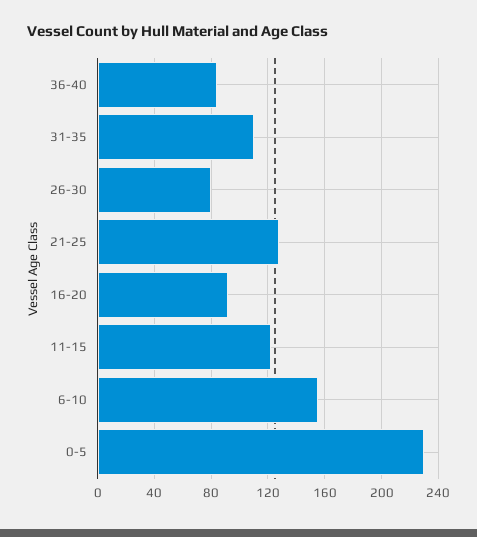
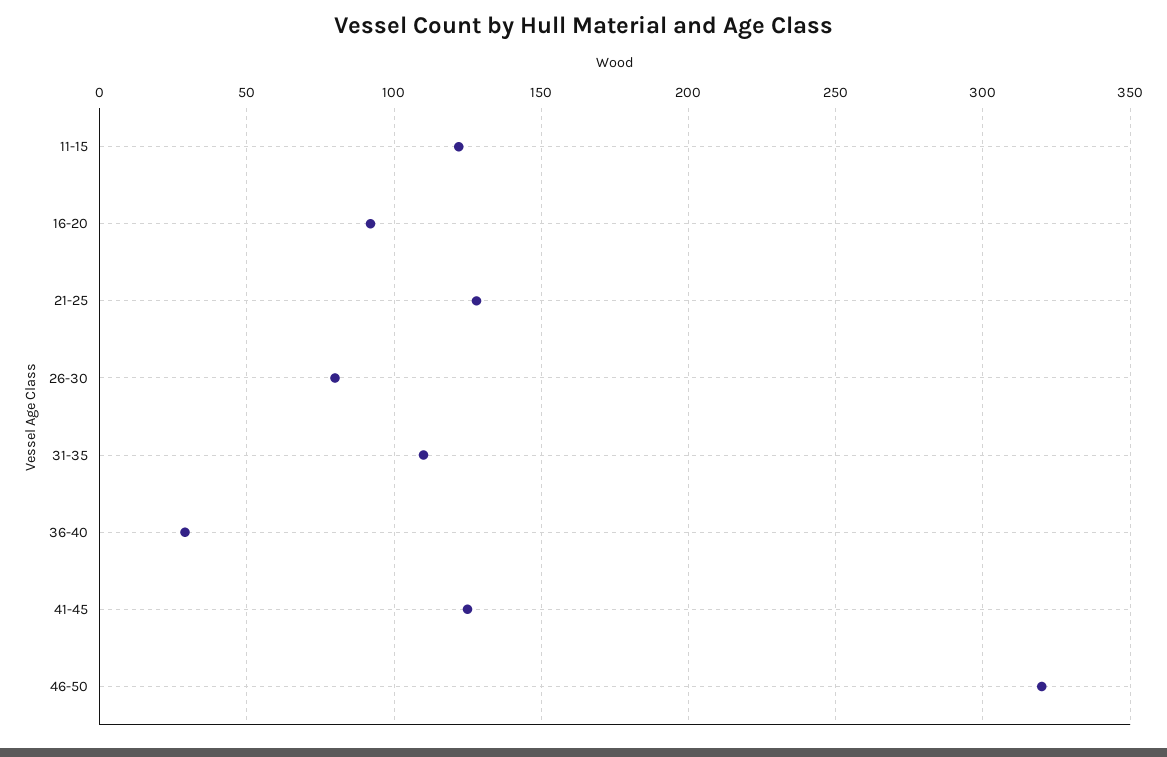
36-40: 85 -> 30
6-10: 155 -> none
0-5: 230 -> none
41-45: none -> 125
46-50: none -> 320

